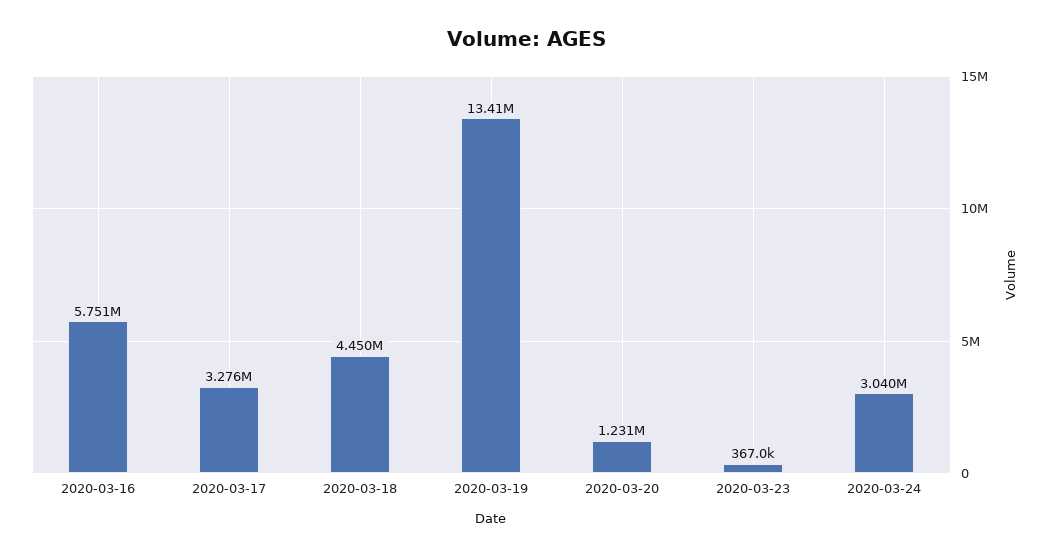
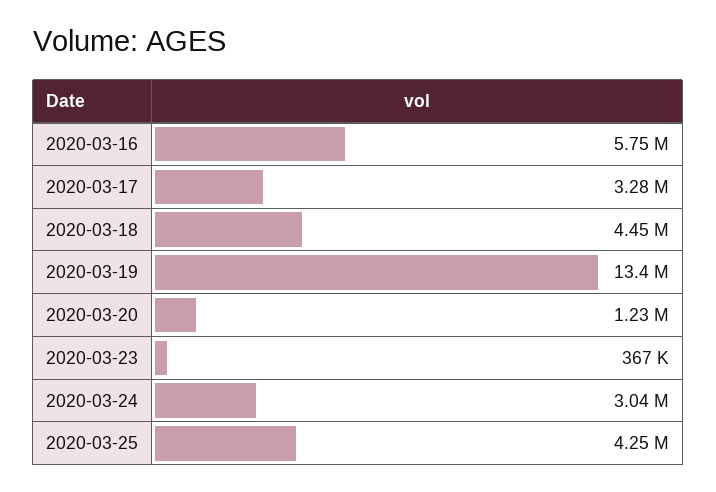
2020-03-25: none -> 4250000

